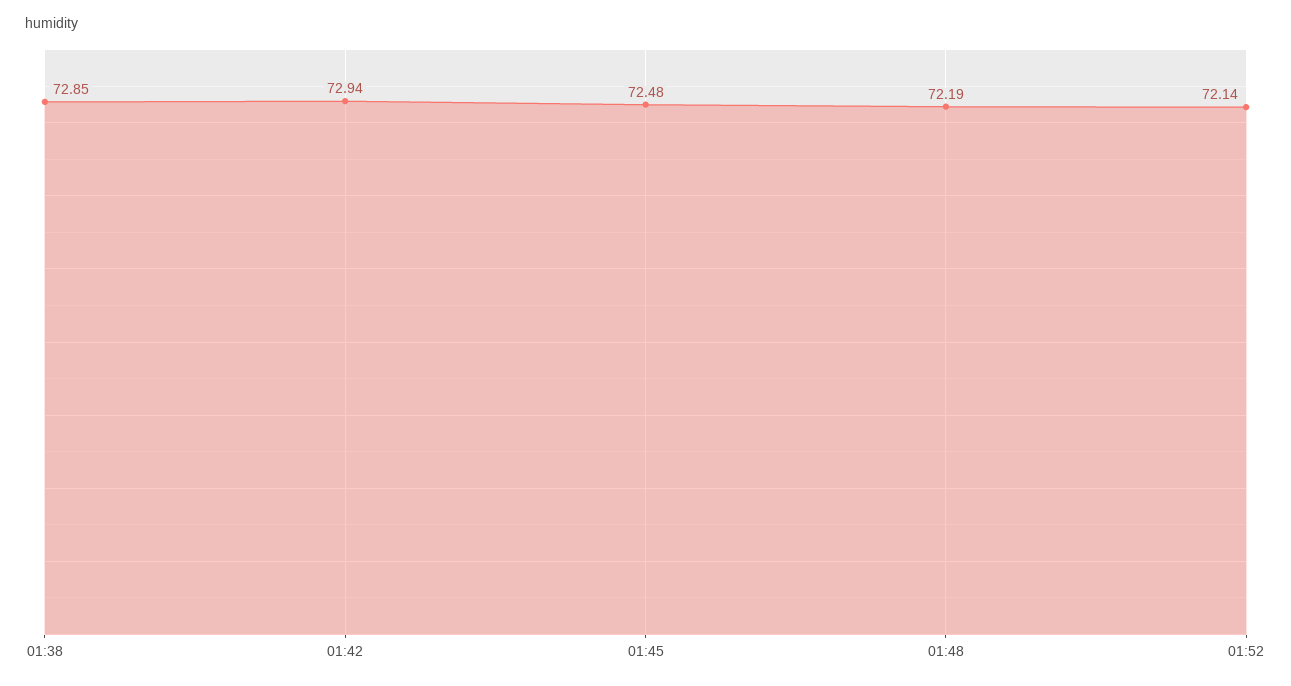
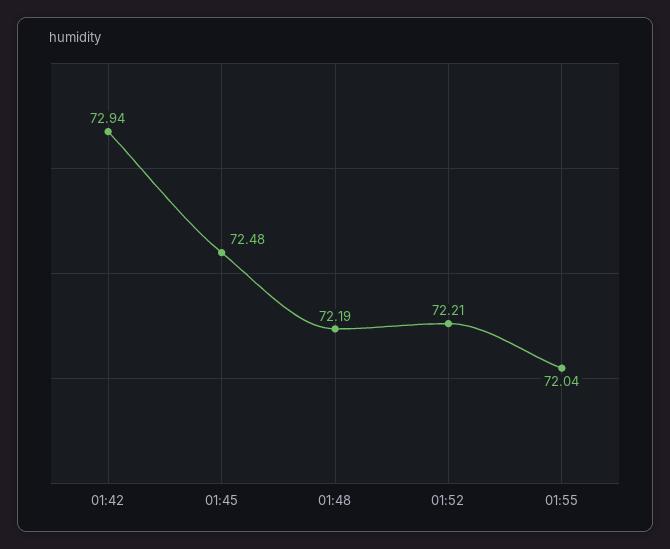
01:38: 72.85 -> none
01:52: 72.14 -> 72.21
01:55: none -> 72.04

